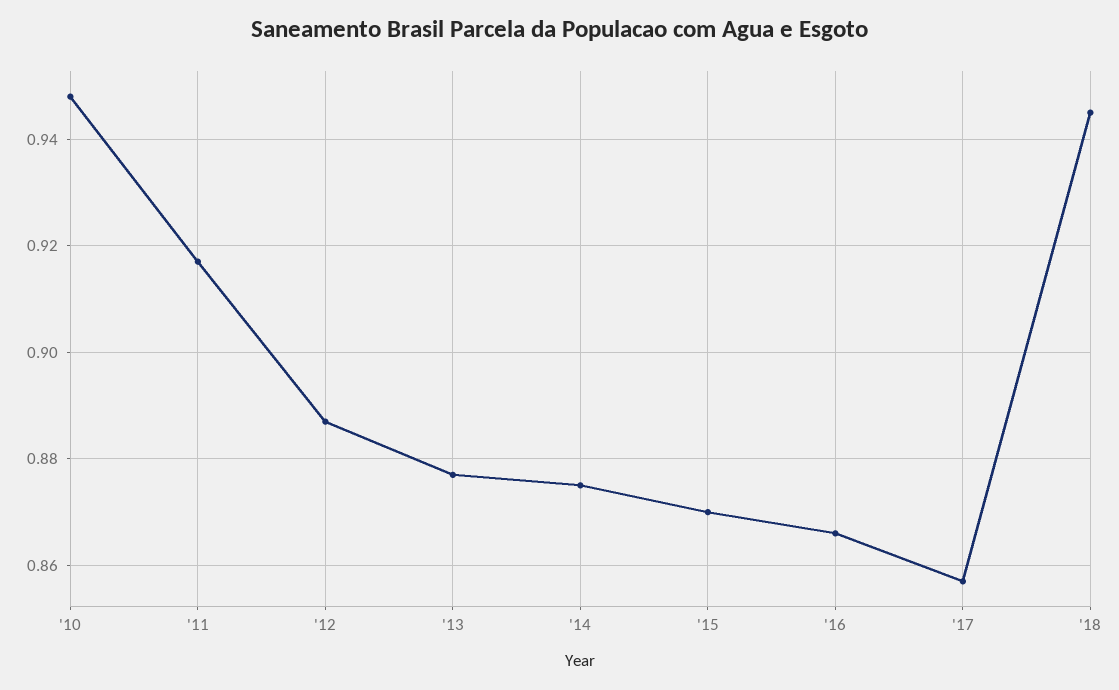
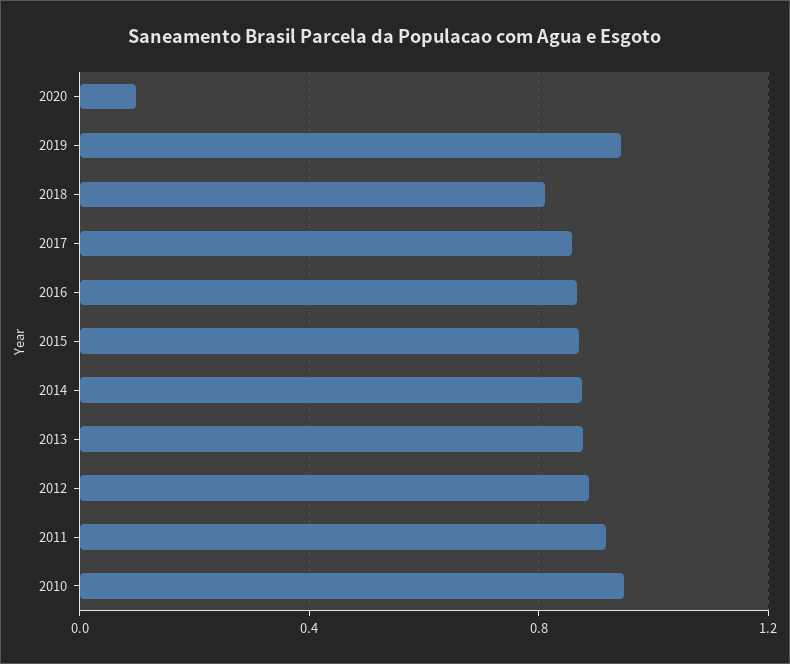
'18: 0.945 -> 0.8
2020: none -> 0.1
2019: none -> 0.95

